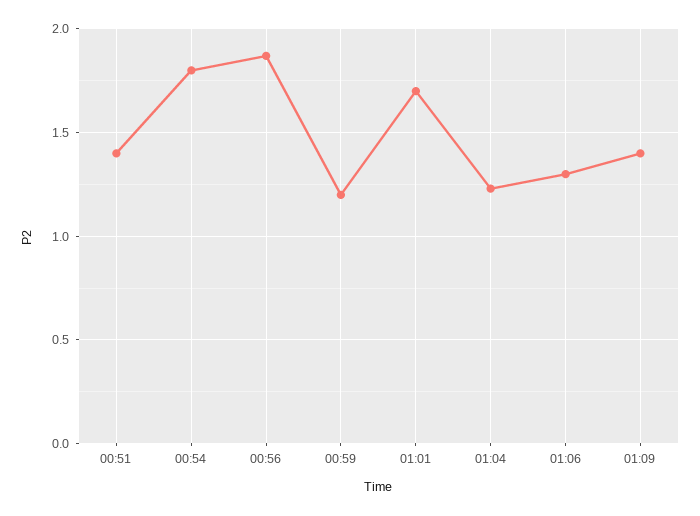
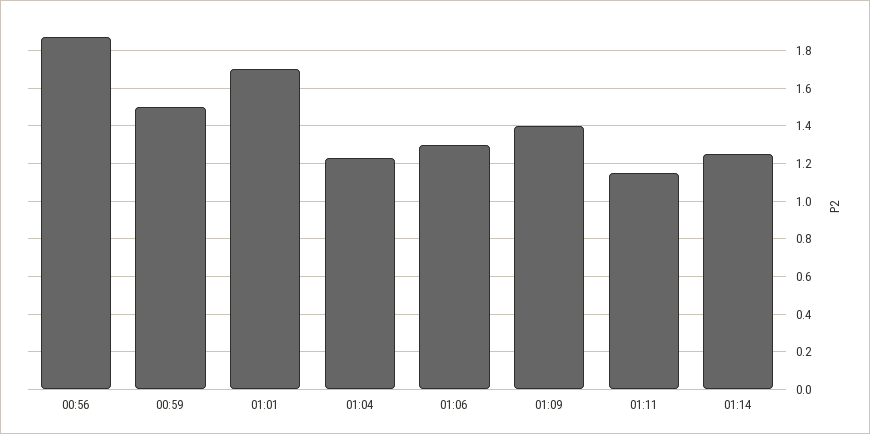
00:51: 1.4 -> none
00:54: 1.8 -> none
00:59: 1.2 -> 1.5
01:11: none -> 1.15
01:14: none -> 1.25

